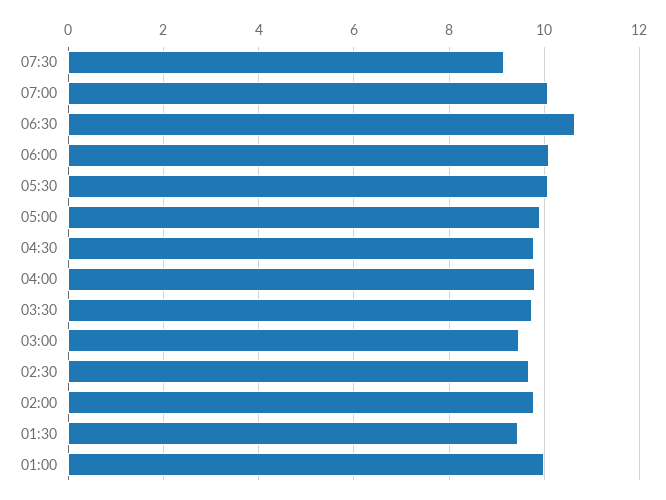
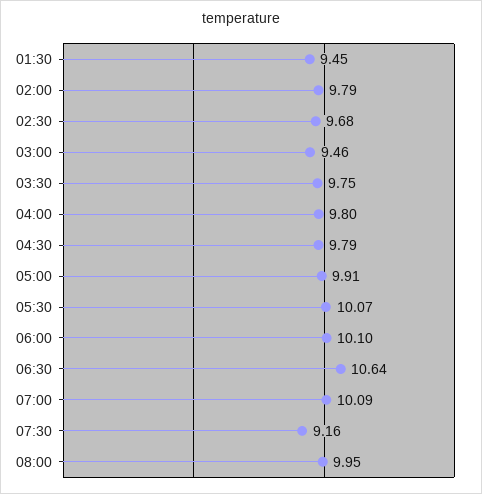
01:00: 10 -> none
08:00: none -> 9.95

